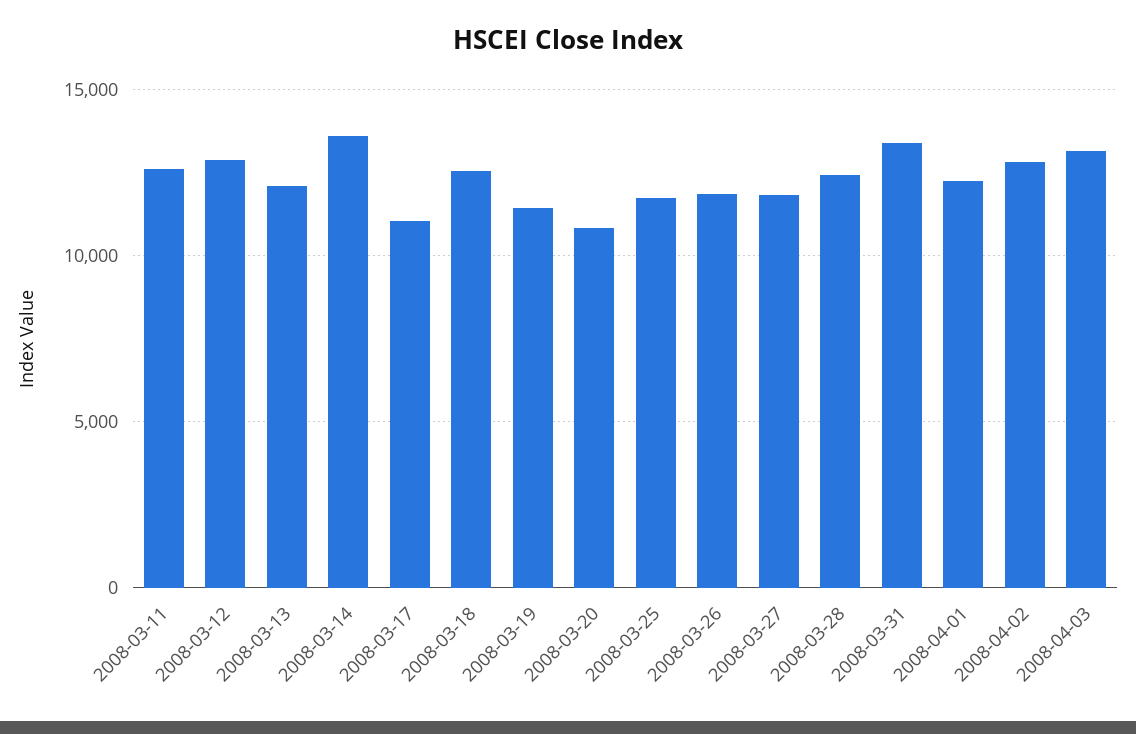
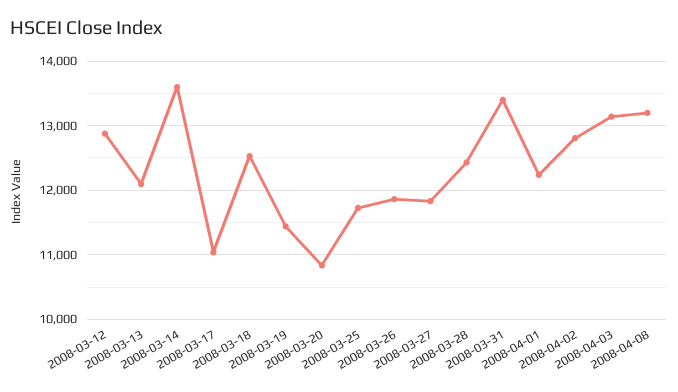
2008-03-11: 12500 -> none
2008-04-08: none -> 13200

